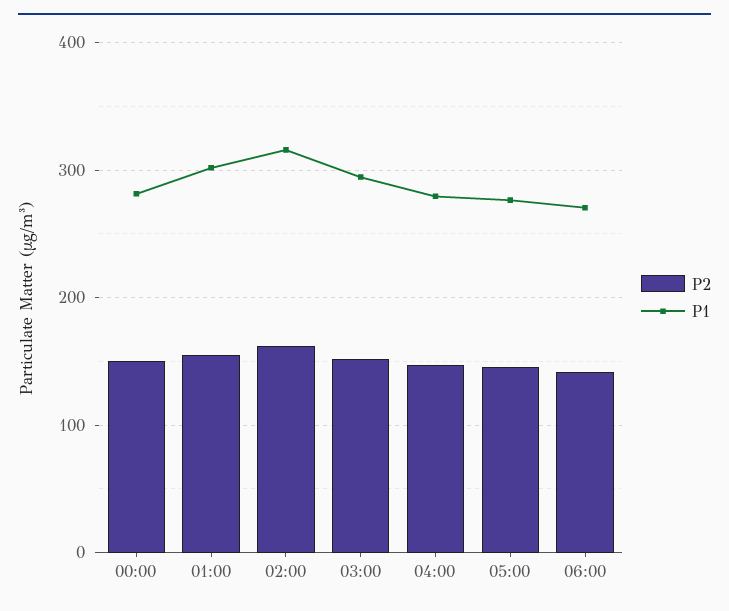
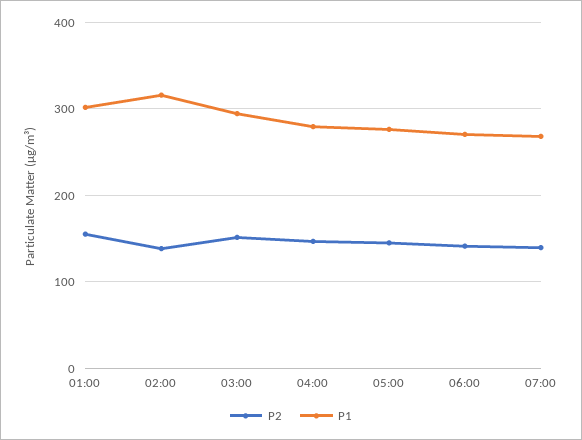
P2, 00:00: 150 -> none
P1, 00:00: 280 -> none
P2, 02:00: 160 -> 140
P2, 07:00: none -> 140
P1, 07:00: none -> 270

